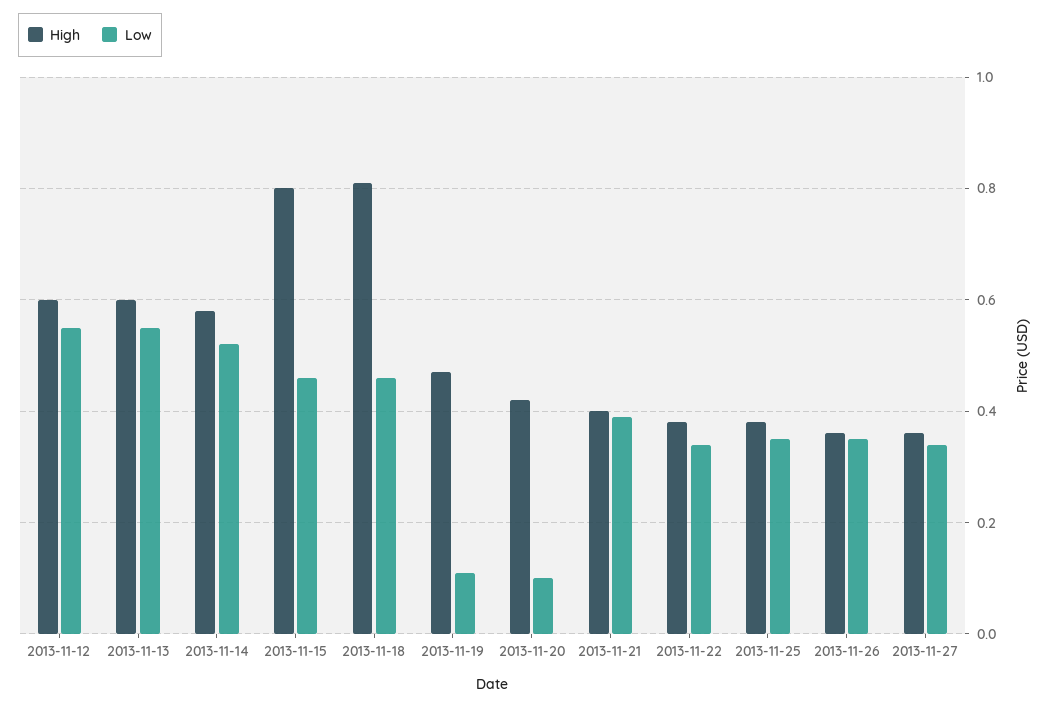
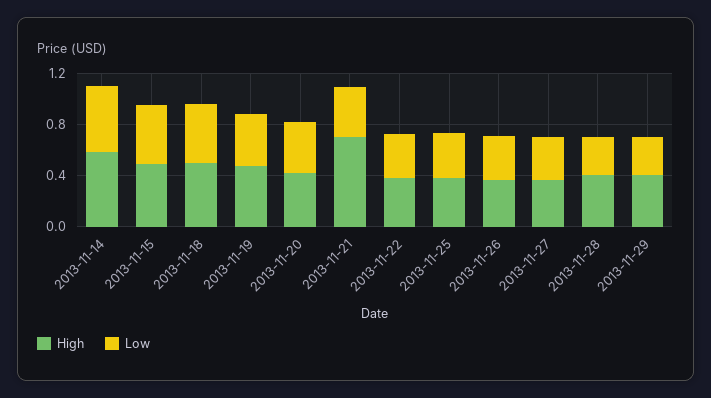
High, 2013-11-12: 0.6 -> none
Low, 2013-11-12: 0.55 -> none
High, 2013-11-13: 0.6 -> none
Low, 2013-11-13: 0.55 -> none
High, 2013-11-15: 0.8 -> 0.5
High, 2013-11-18: 0.8 -> 0.5
Low, 2013-11-19: 0.1 -> 0.4
Low, 2013-11-20: 0.1 -> 0.4
High, 2013-11-21: 0.4 -> 0.7
High, 2013-11-28: none -> 0.4
Low, 2013-11-28: none -> 0.3
High, 2013-11-29: none -> 0.4
Low, 2013-11-29: none -> 0.3

